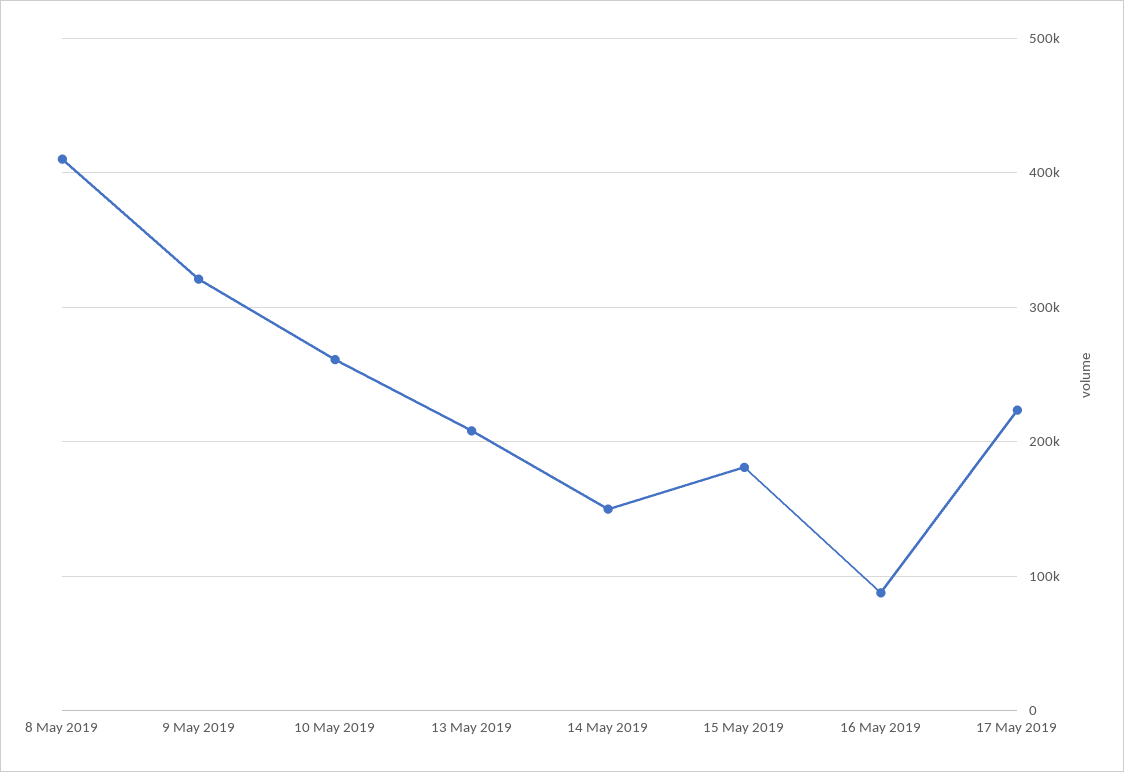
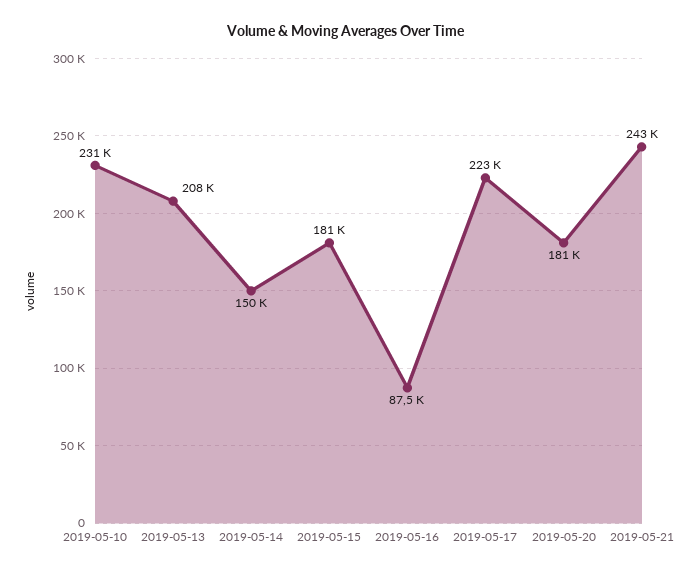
8 May 2019: 410000 -> none
9 May 2019: 320000 -> none
10 May 2019: 260000 -> 231000
2019-05-20: none -> 181000
2019-05-21: none -> 243000

